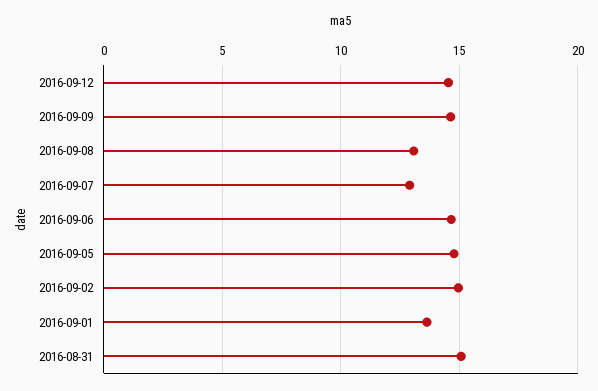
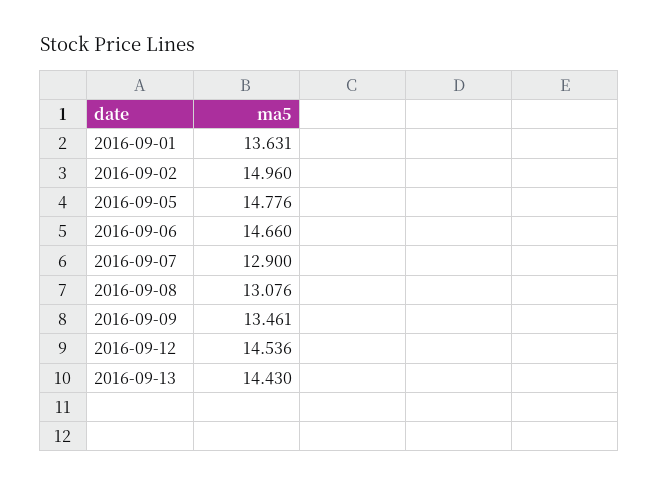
2016-09-09: 14.5 -> 13.461
2016-08-31: 15 -> none
2016-09-13: none -> 14.43

